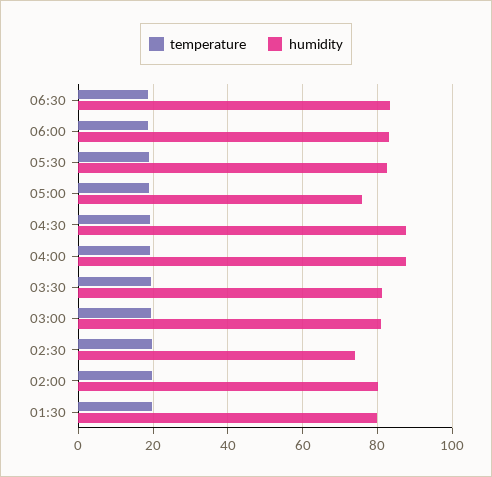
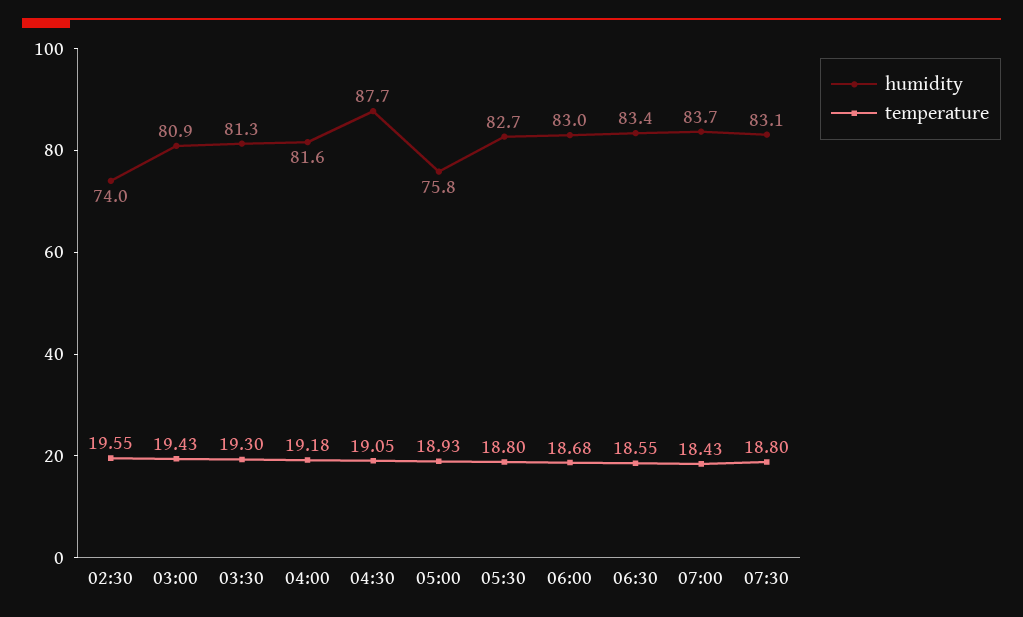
humidity, 04:00: 88 -> 81.6
temperature, 02:00: 20 -> none
humidity, 02:00: 80 -> none
temperature, 01:30: 20 -> none
humidity, 01:30: 80 -> none
humidity, 07:00: none -> 83.7
temperature, 07:00: none -> 18.43
humidity, 07:30: none -> 83.1
temperature, 07:30: none -> 18.8

